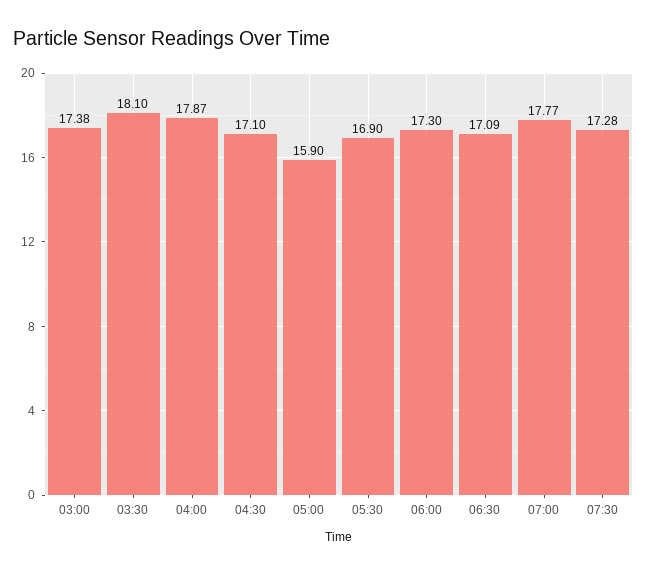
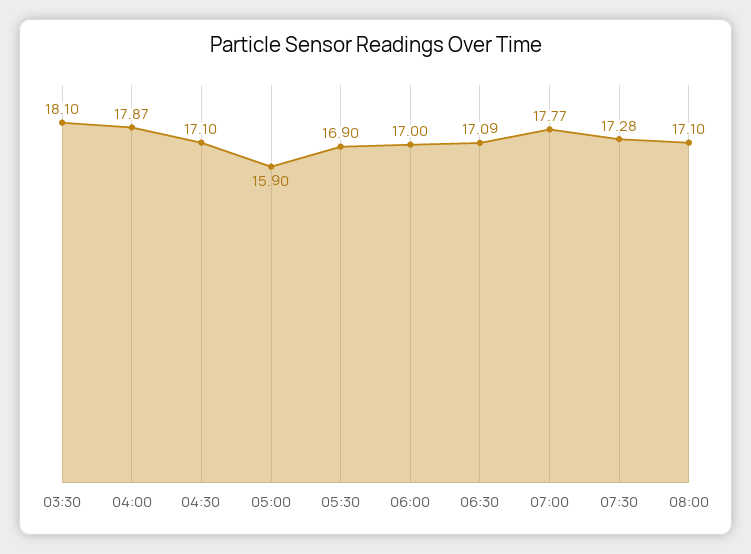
03:00: 17.38 -> none
06:00: 17.3 -> 17
08:00: none -> 17.1

